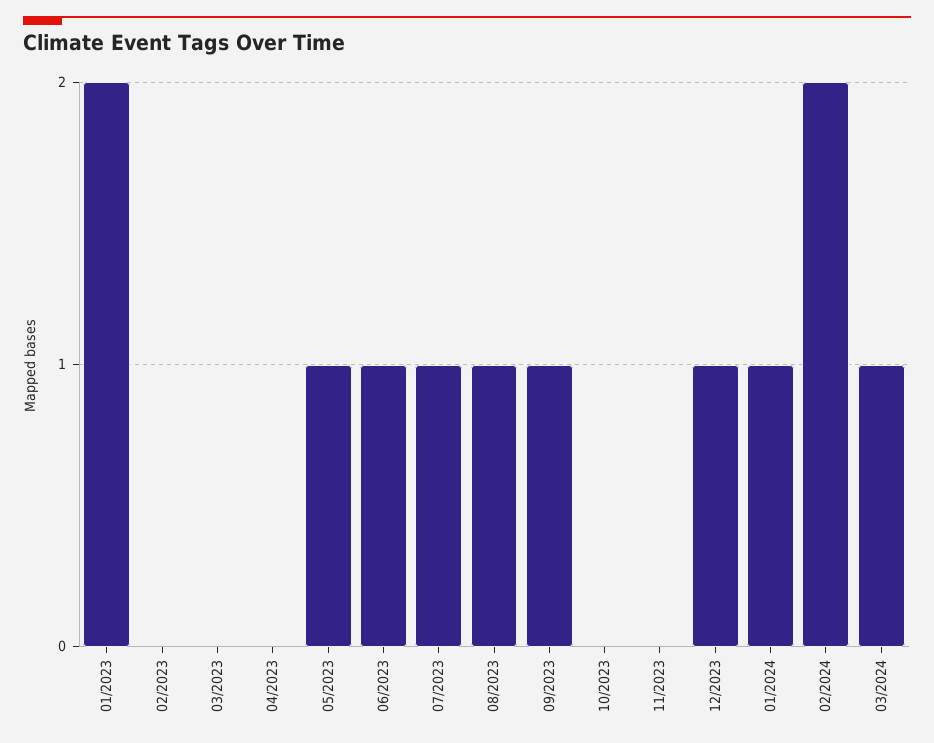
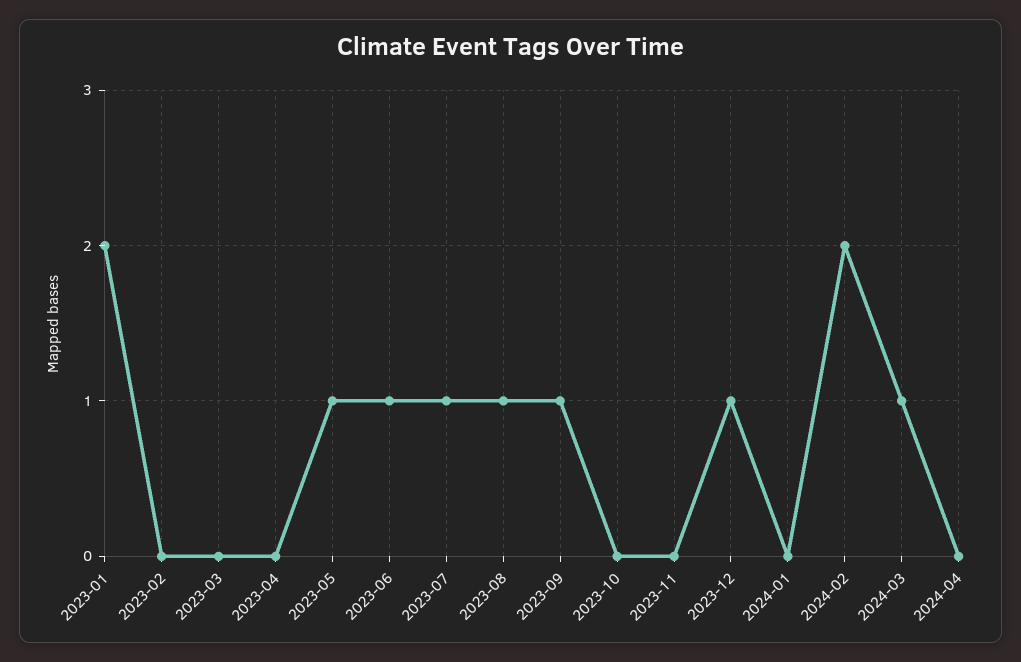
01/2024: 1 -> 0
2024-04: none -> 0

